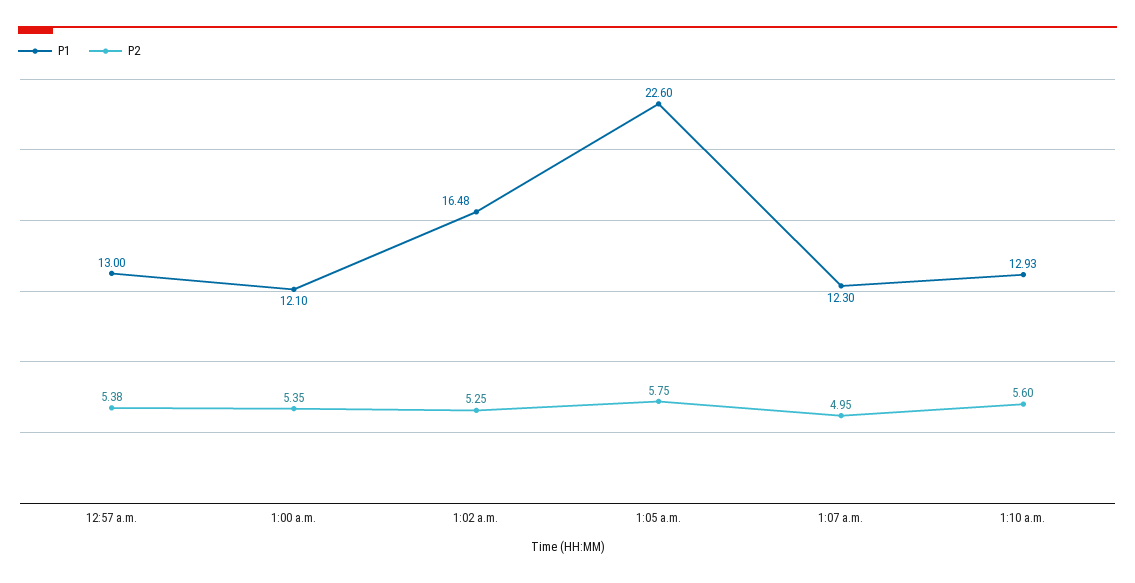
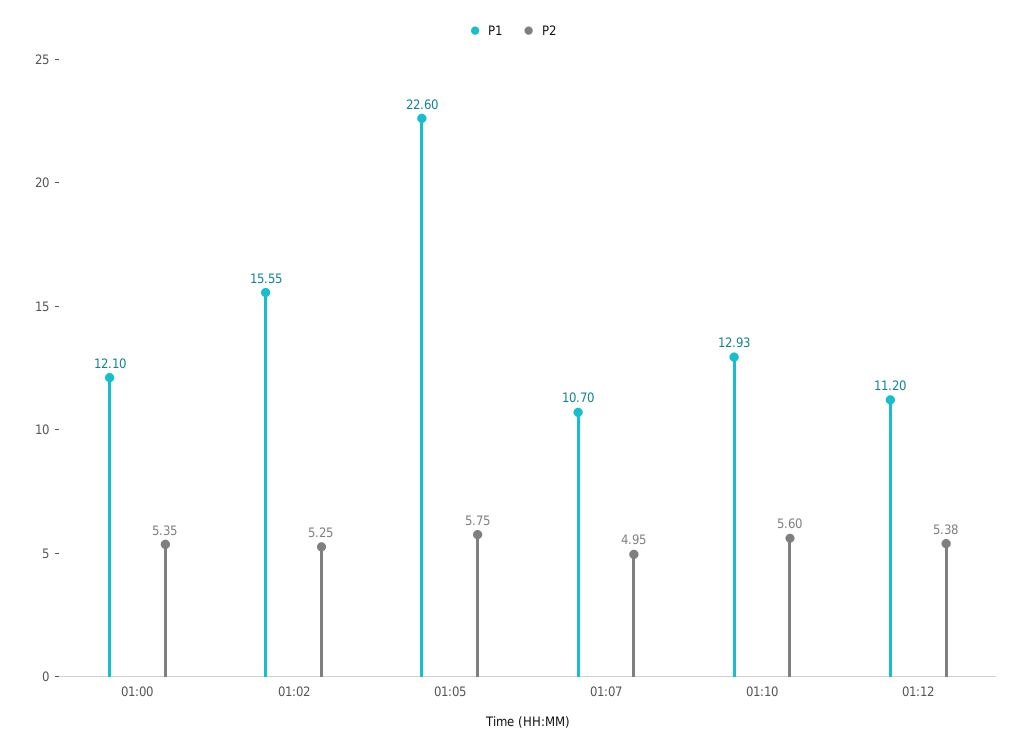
P1, 12:57 a.m.: 13 -> none
P2, 12:57 a.m.: 5.38 -> none
P1, 1:02 a.m.: 16.48 -> 15.55
P1, 1:07 a.m.: 12.3 -> 10.7
P1, 01:12: none -> 11.2
P2, 01:12: none -> 5.38

